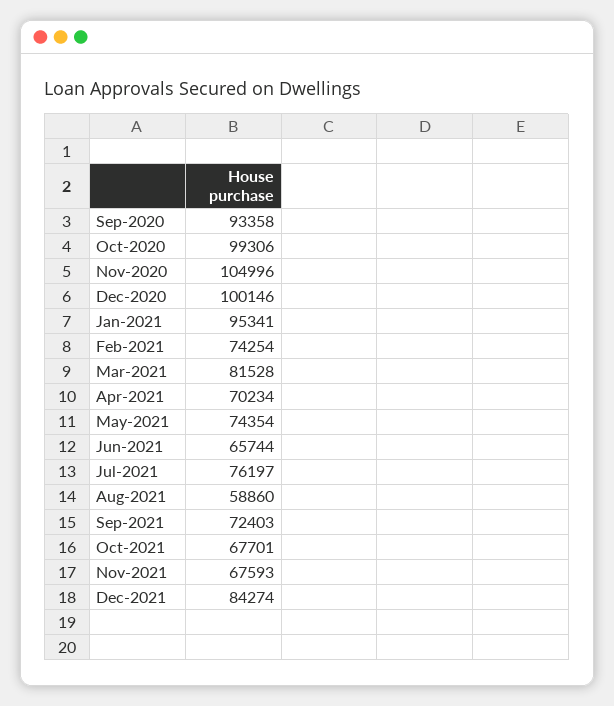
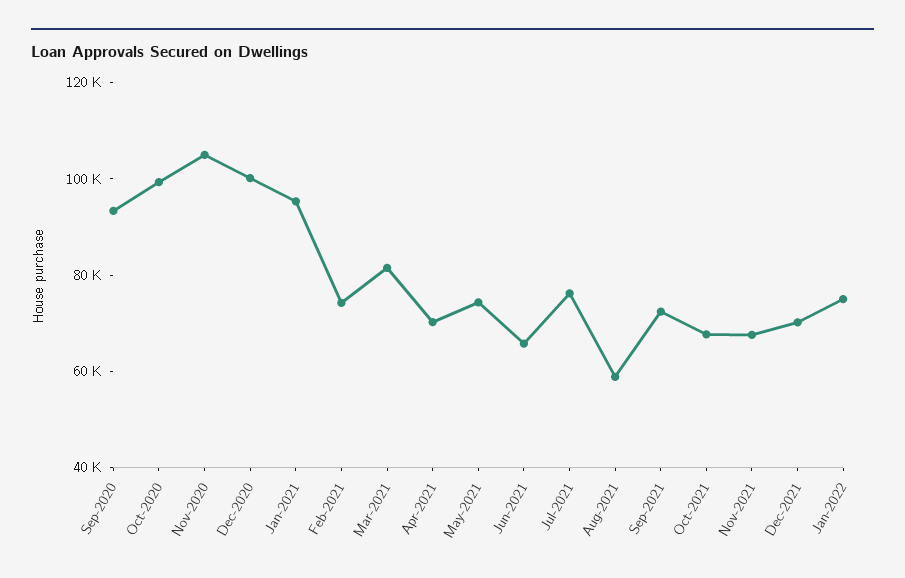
Dec-2021: 84274 -> 70000
Jan-2022: none -> 75000

